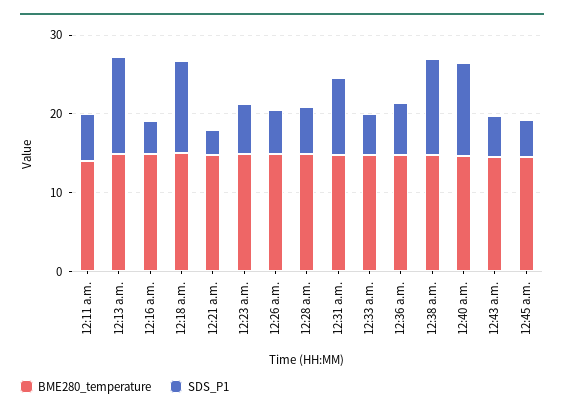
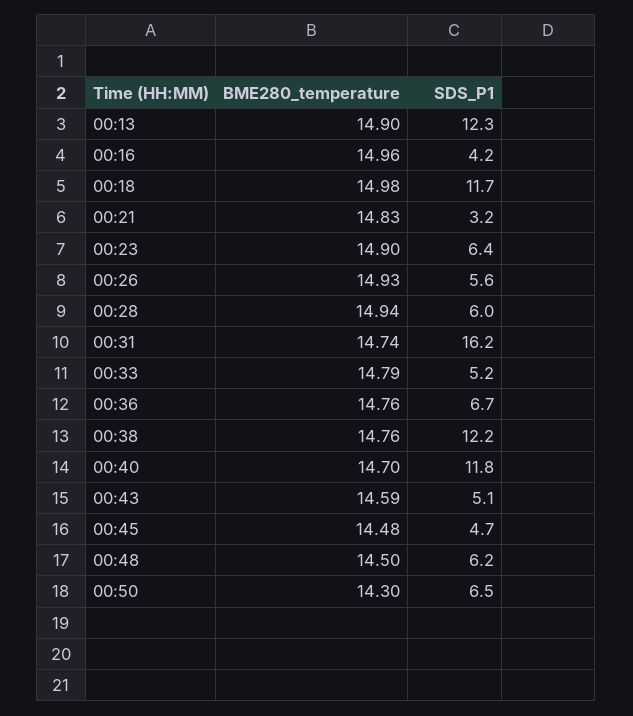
BME280_temperature, 12:11 a.m.: 14 -> none
SDS_P1, 12:11 a.m.: 6 -> none
SDS_P1, 12:31 a.m.: 10 -> 16.2
BME280_temperature, 00:48: none -> 14.5
SDS_P1, 00:48: none -> 6.2
BME280_temperature, 00:50: none -> 14.3
SDS_P1, 00:50: none -> 6.5

